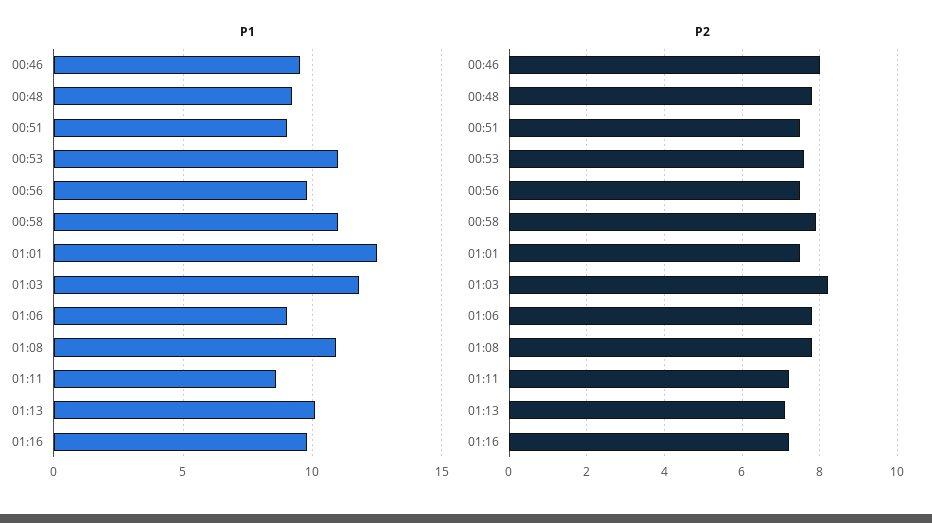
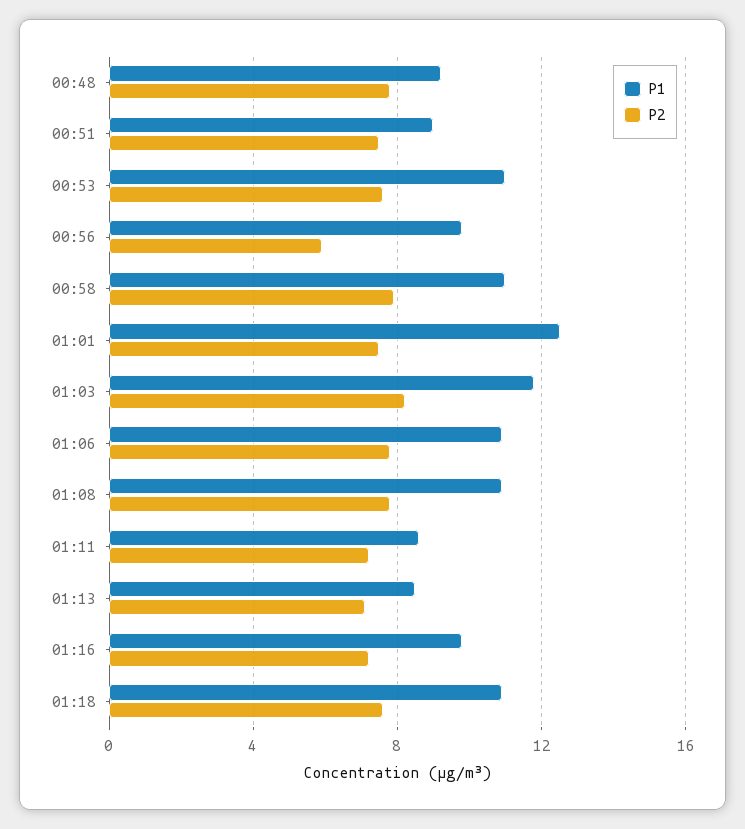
P1, 00:46: 9.5 -> none
P1, 01:06: 9 -> 11
P1, 01:13: 10 -> 8.5
P2, 00:46: 8 -> none
P2, 00:56: 7.5 -> 6
P1, 01:18: none -> 11
P2, 01:18: none -> 7.5

